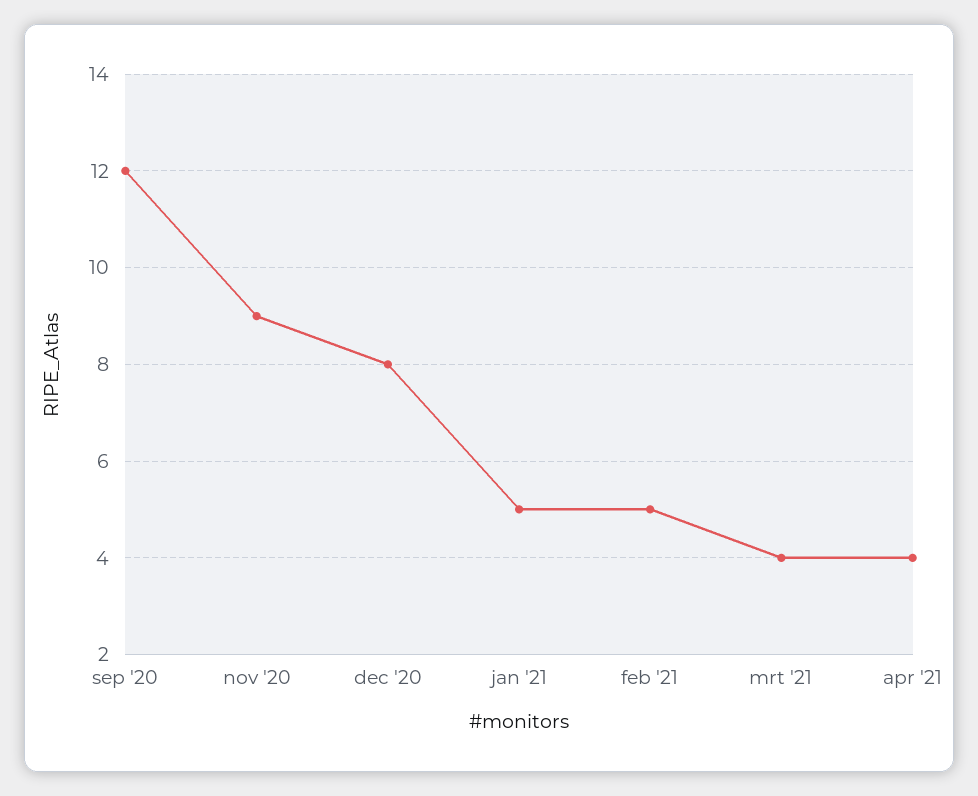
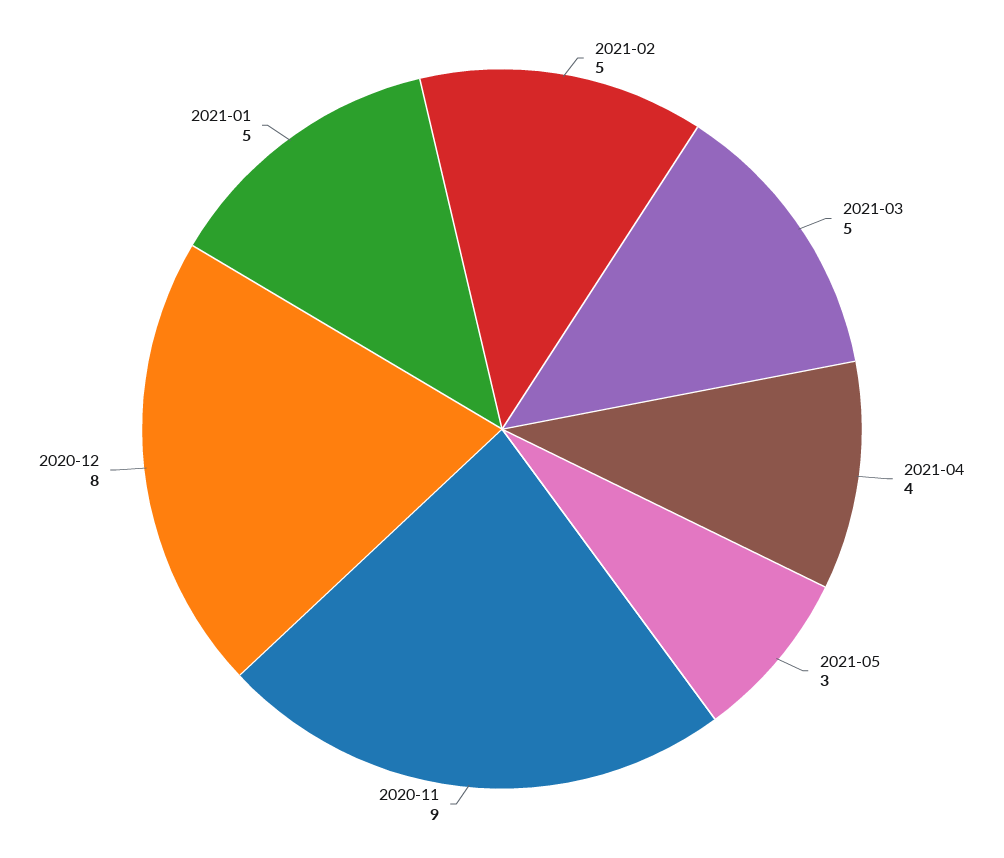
sep '20: 12 -> none
mrt '21: 4 -> 5
2021-05: none -> 3

